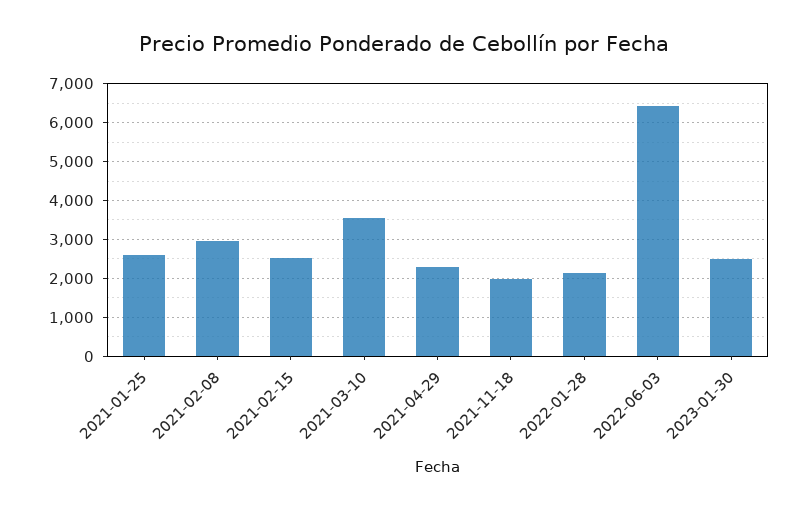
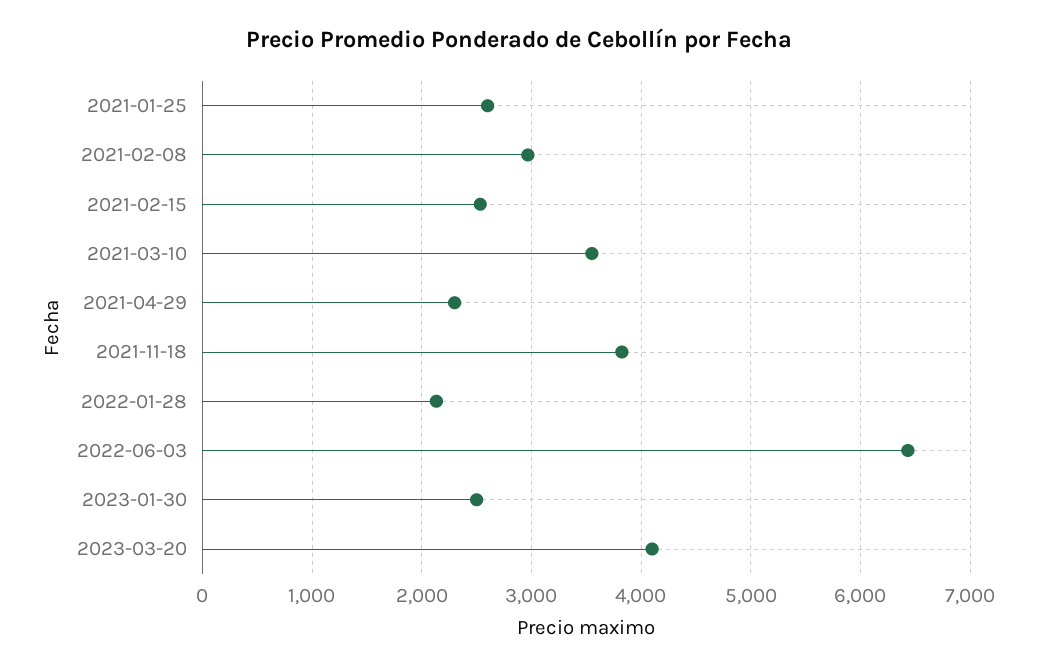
2021-11-18: 2000 -> 3800
2023-03-20: none -> 4100

